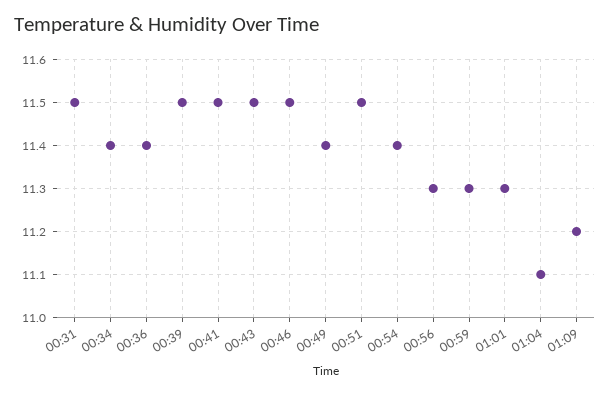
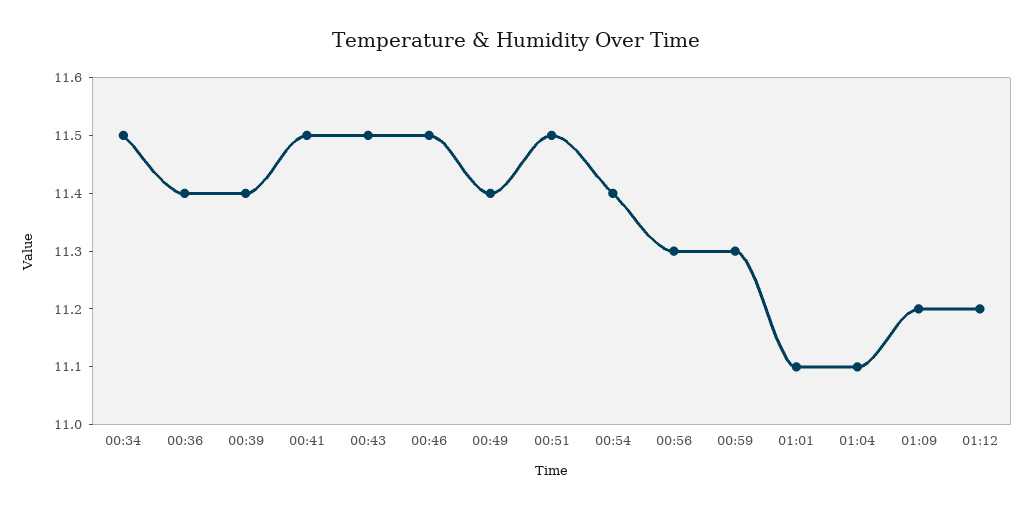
00:31: 11.5 -> none
00:34: 11.4 -> 11.5
00:39: 11.5 -> 11.4
01:01: 11.3 -> 11.1
01:12: none -> 11.2

